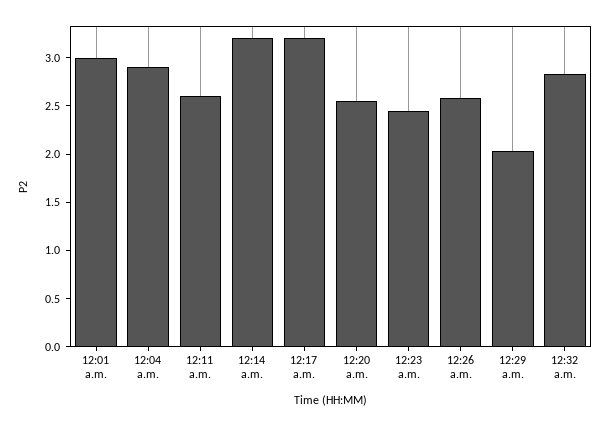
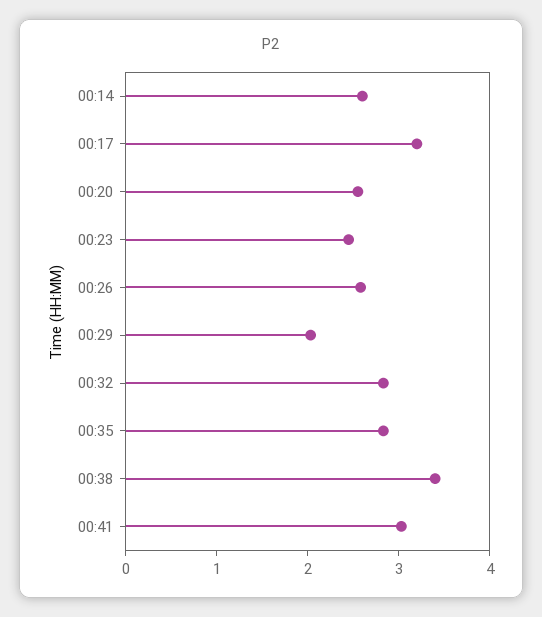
12:01 a.m.: 3 -> none
12:04 a.m.: 2.9 -> none
12:11 a.m.: 2.6 -> none
12:14 a.m.: 3.2 -> 2.6
00:35: none -> 2.8
00:38: none -> 3.4
00:41: none -> 3

